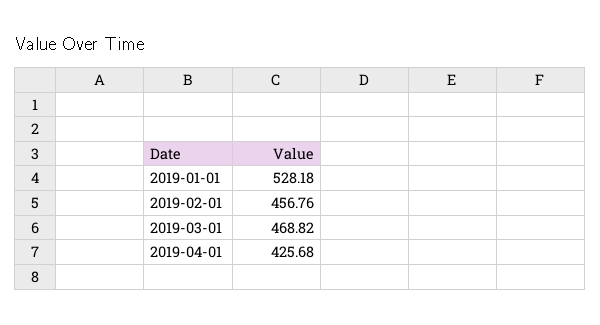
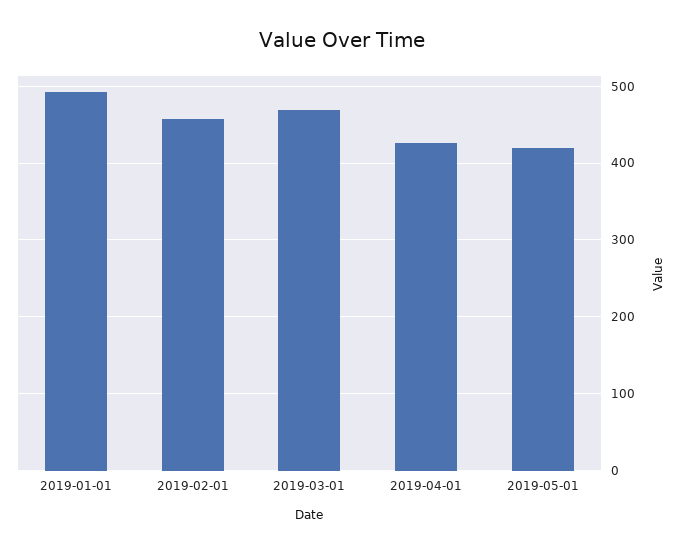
2019-01-01: 528.18 -> 490
2019-05-01: none -> 420

